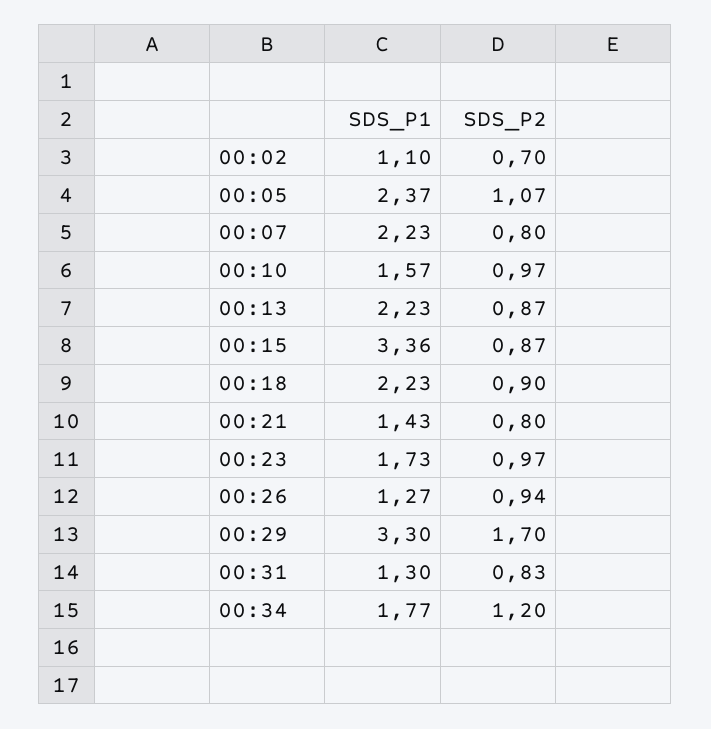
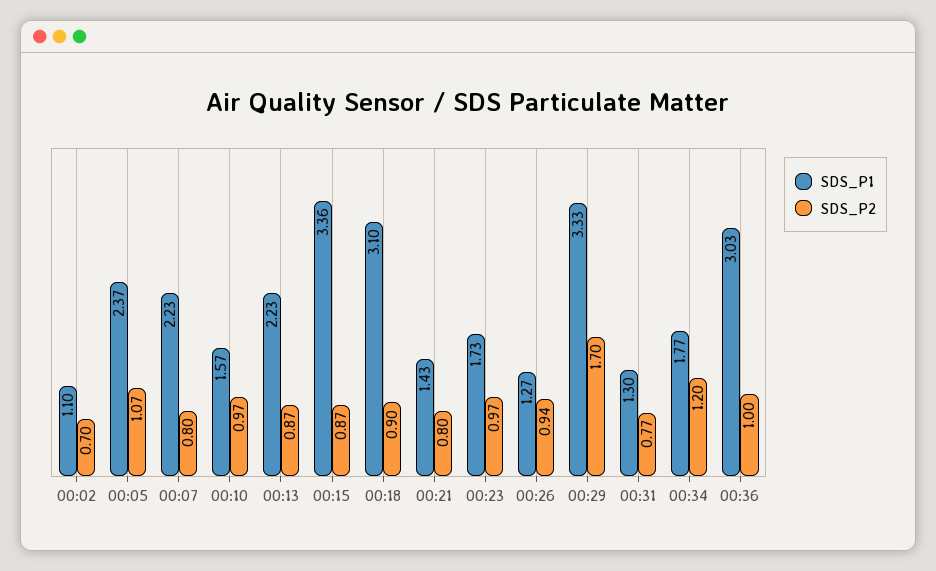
SDS_P1, 00:18: 2.23 -> 3.1
SDS_P1, 00:29: 3.3 -> 3.33
SDS_P2, 00:31: 0.83 -> 0.77
SDS_P1, 00:36: none -> 3.03
SDS_P2, 00:36: none -> 1

